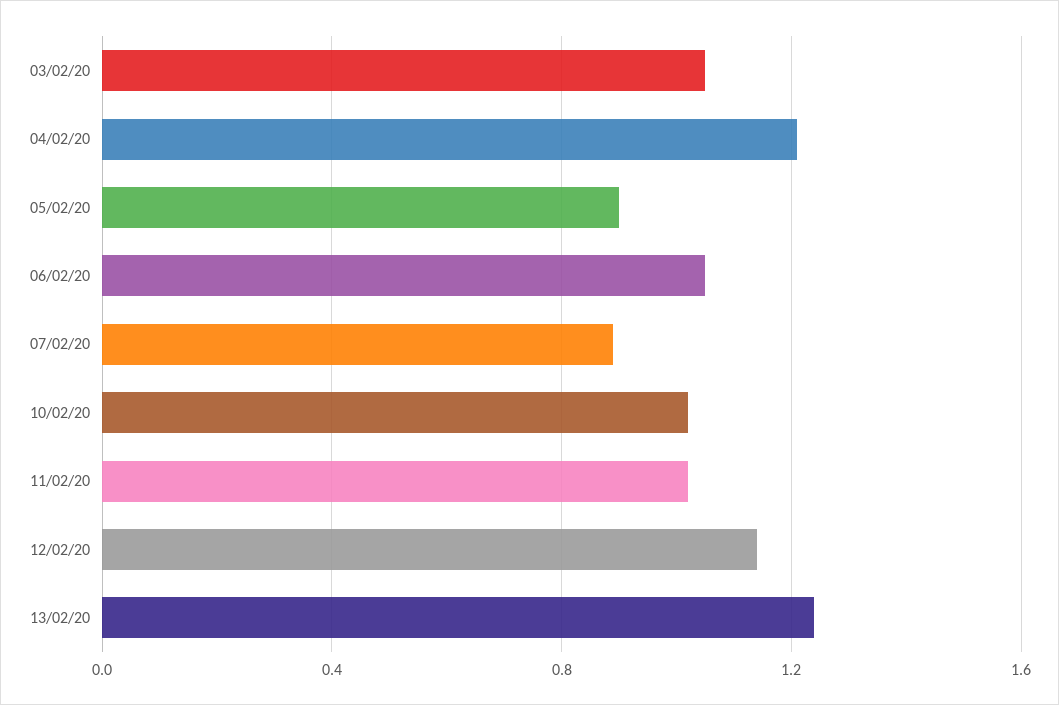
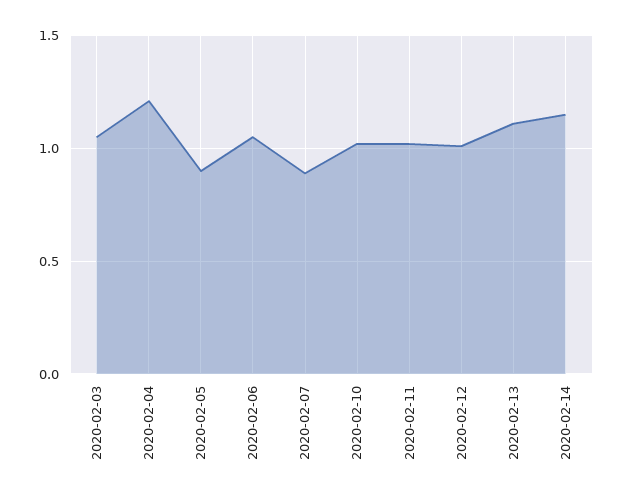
12/02/20: 1.15 -> 1
13/02/20: 1.25 -> 1.1
2020-02-14: none -> 1.15

